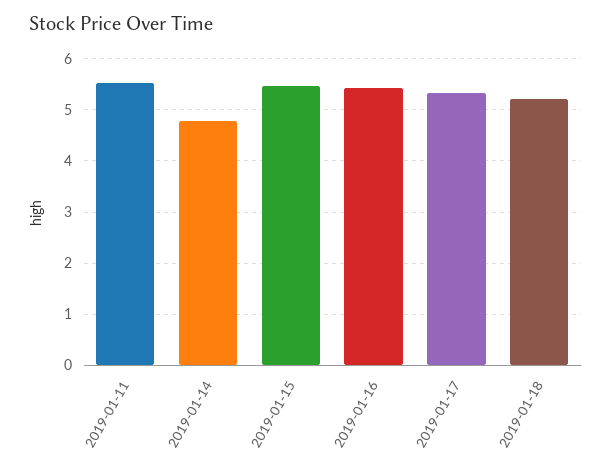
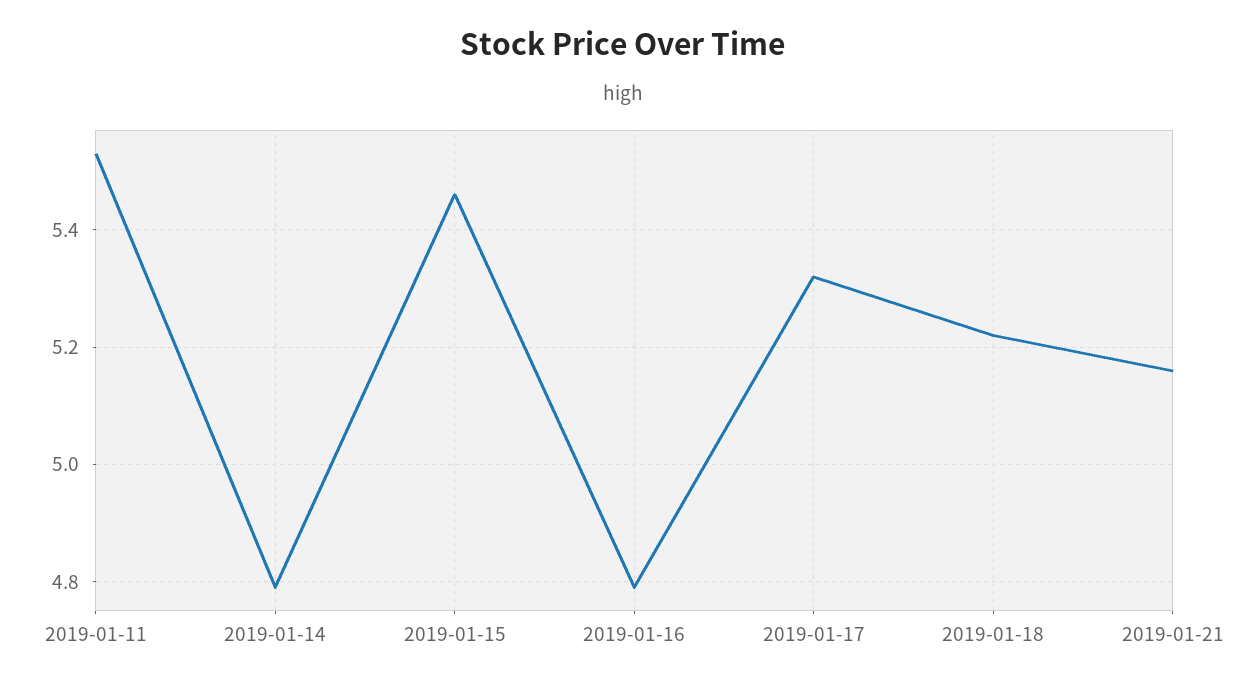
2019-01-16: 5.4 -> 4.8
2019-01-21: none -> 5.15

